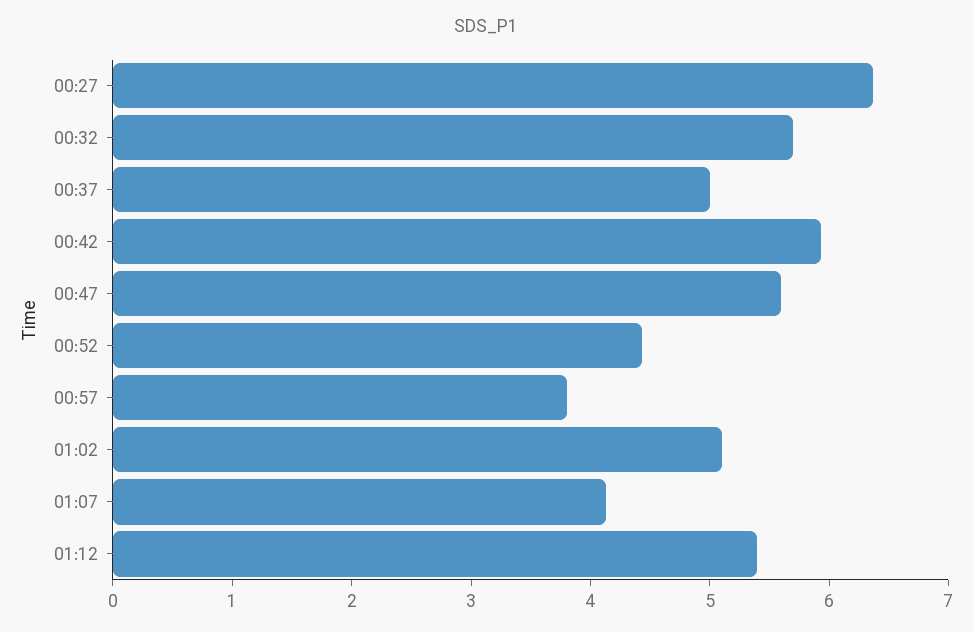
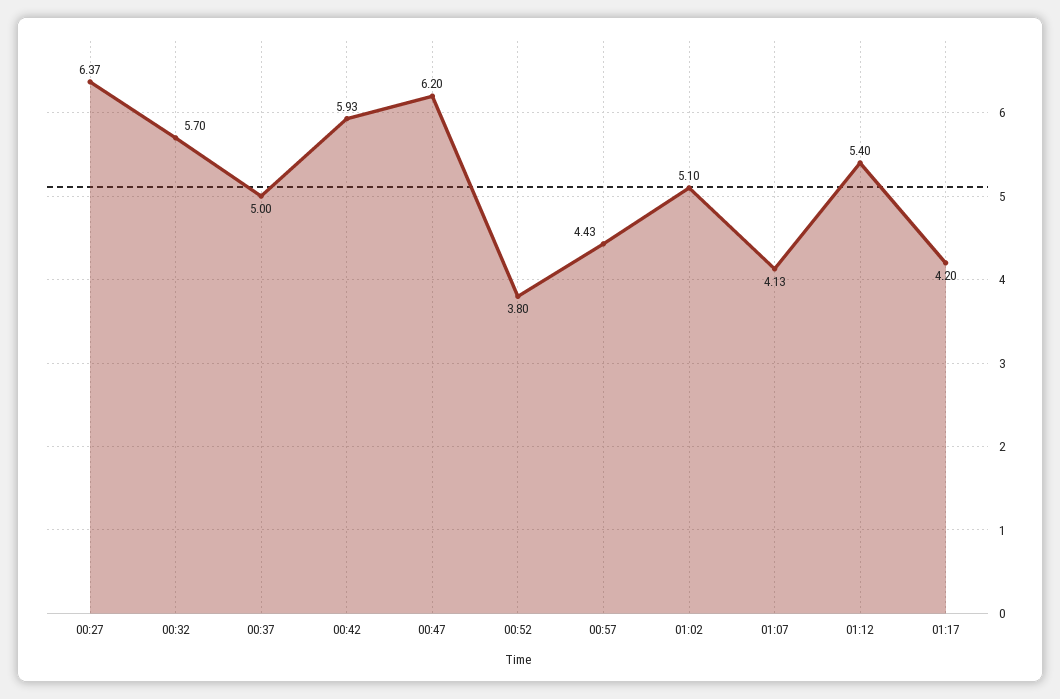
00:47: 5.6 -> 6.2
00:52: 4.4 -> 3.8
00:57: 3.8 -> 4.43
01:17: none -> 4.2

